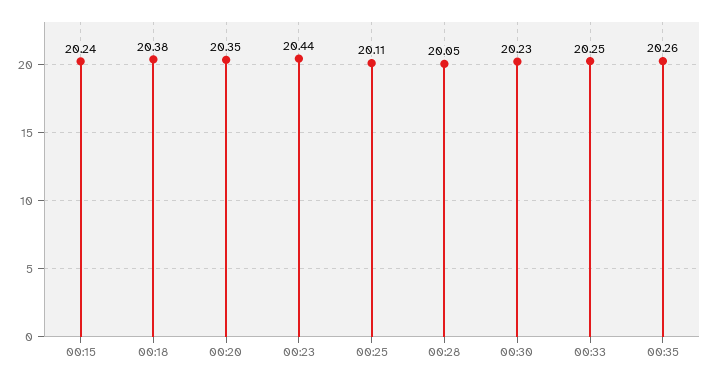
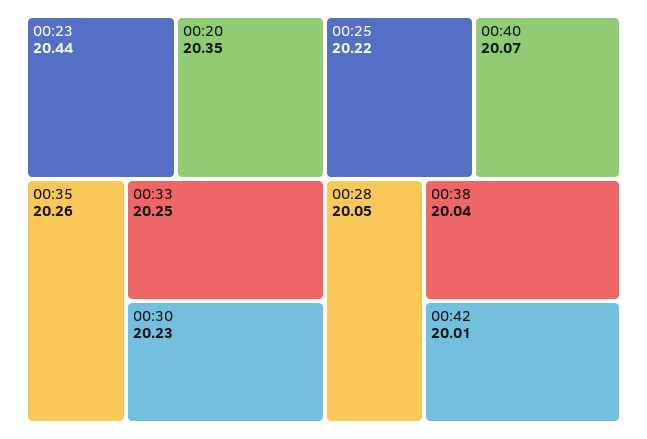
00:15: 20.24 -> none
00:18: 20.38 -> none
00:25: 20.11 -> 20.22
00:40: none -> 20.07
00:38: none -> 20.04
00:42: none -> 20.01

